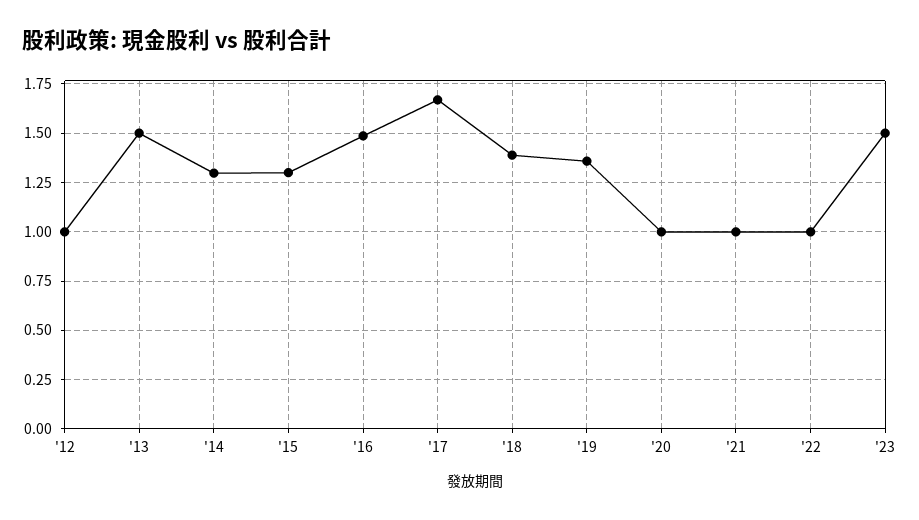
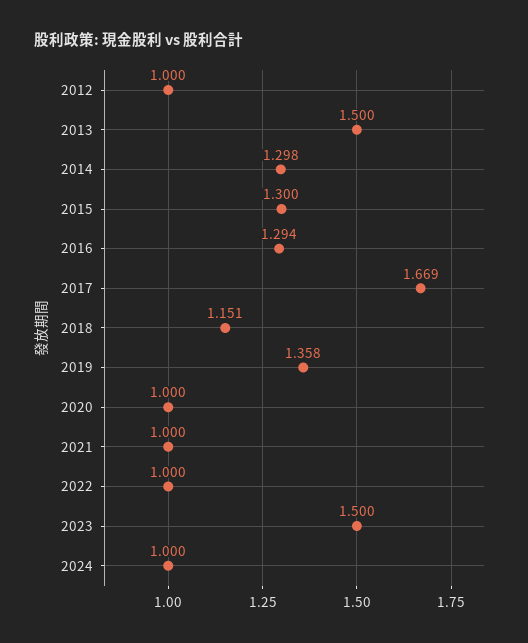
'16: 1.5 -> 1.294
'18: 1.4 -> 1.151
2024: none -> 1

